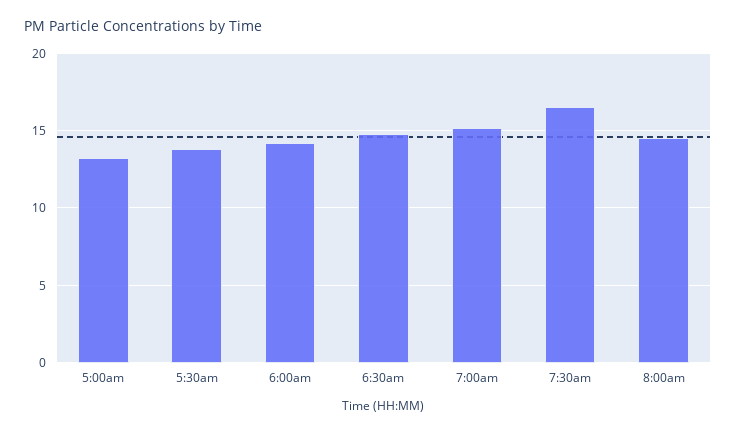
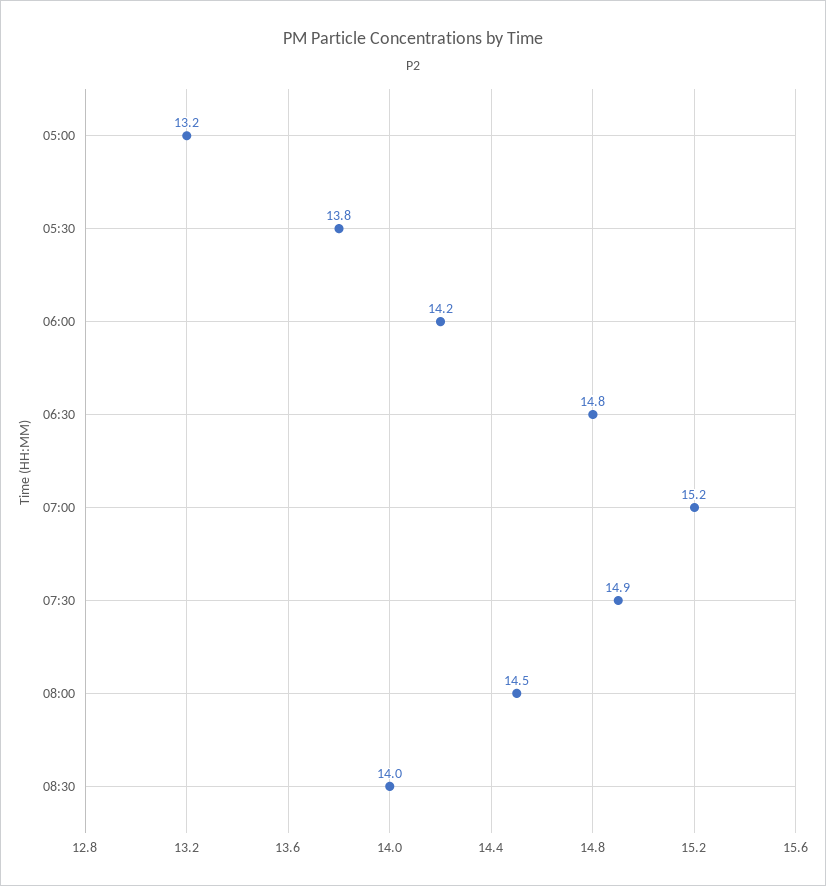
7:30am: 16.5 -> 14.9
08:30: none -> 14

